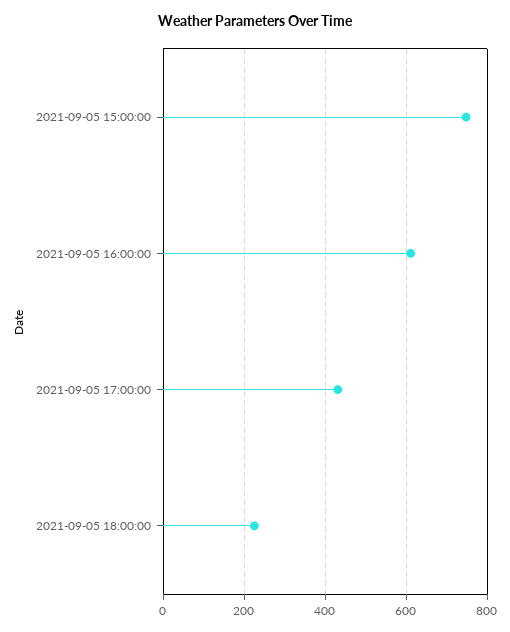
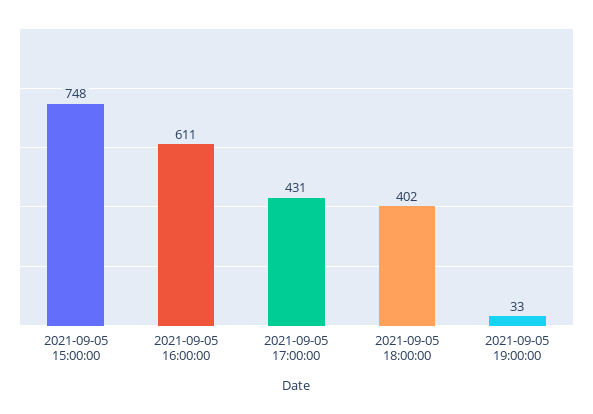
2021-09-05 18:00:00: 220 -> 402
2021-09-05 19:00:00: none -> 33

